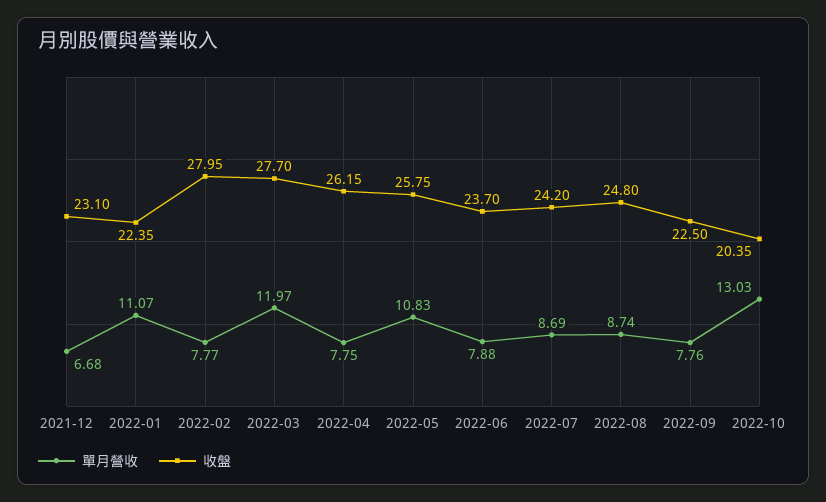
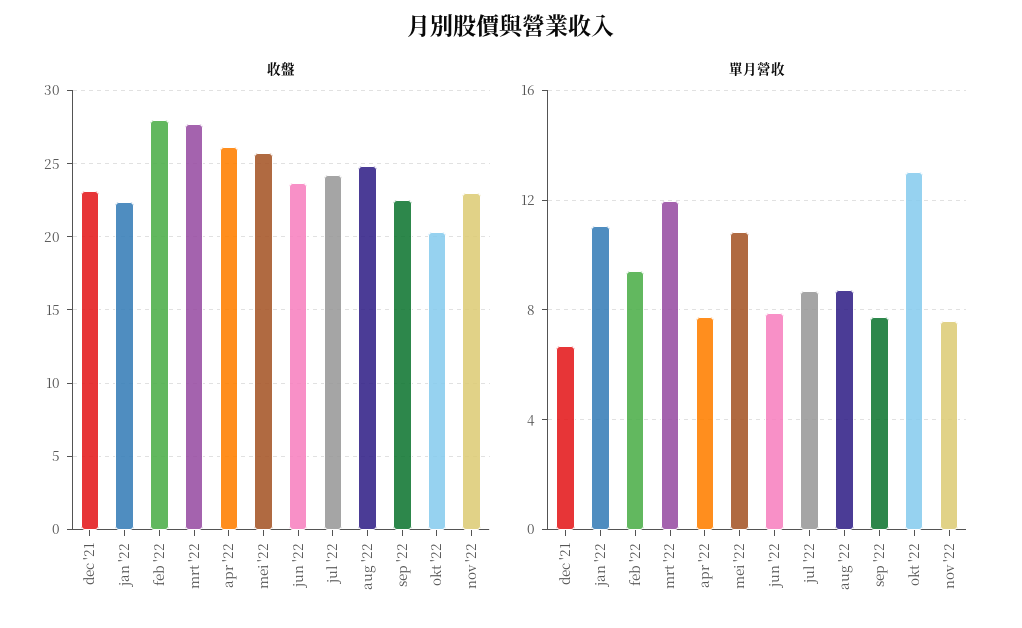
單月營收, 2022-02: 7.77 -> 9.5
收盤, nov '22: none -> 23
單月營收, nov '22: none -> 7.5

